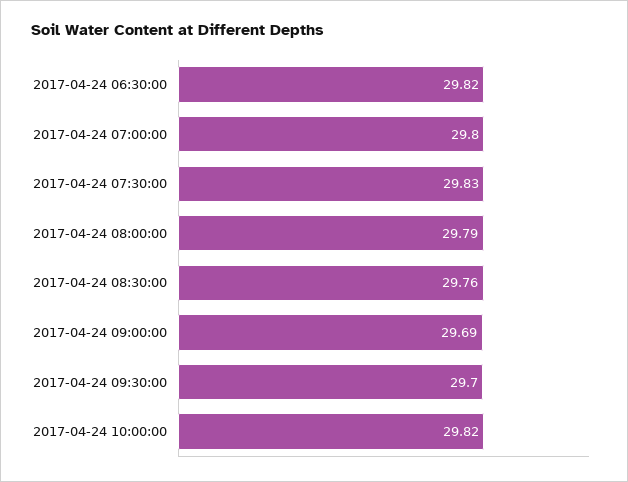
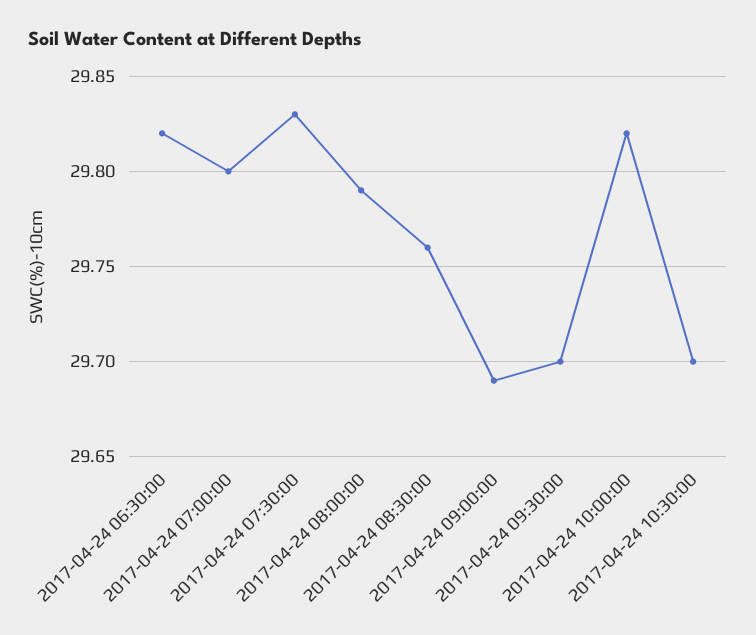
2017-04-24 10:30:00: none -> 29.7

